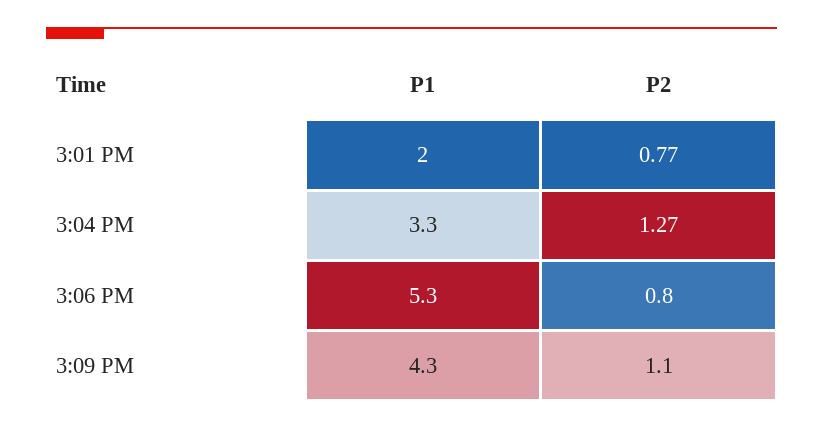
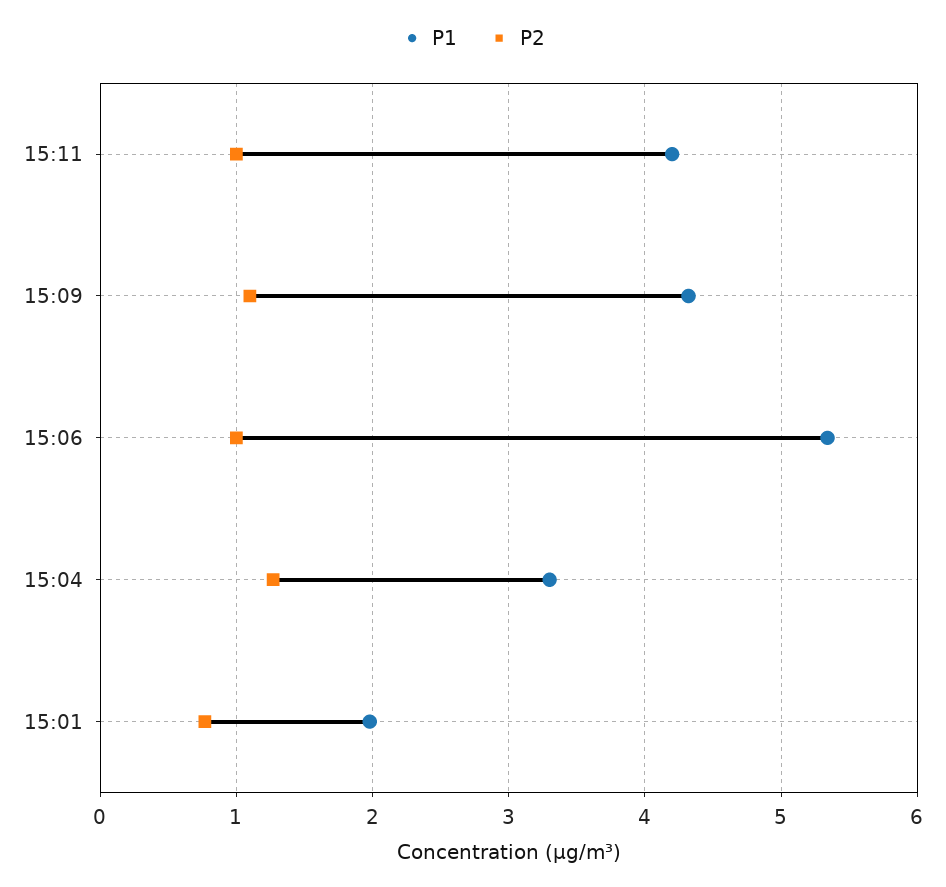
P2, 3:06 PM: 0.8 -> 1
P1, 15:11: none -> 4.2
P2, 15:11: none -> 1

